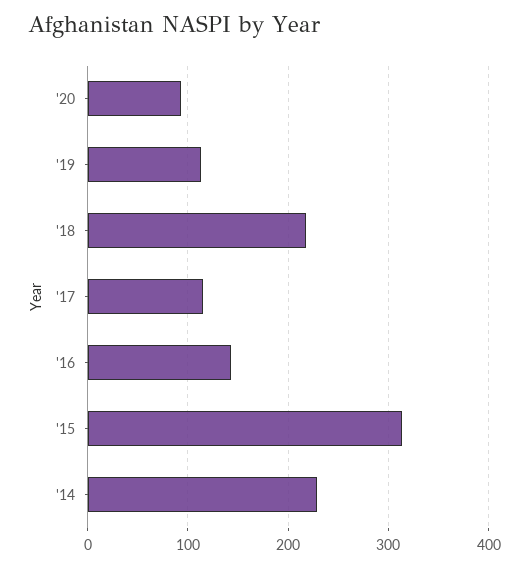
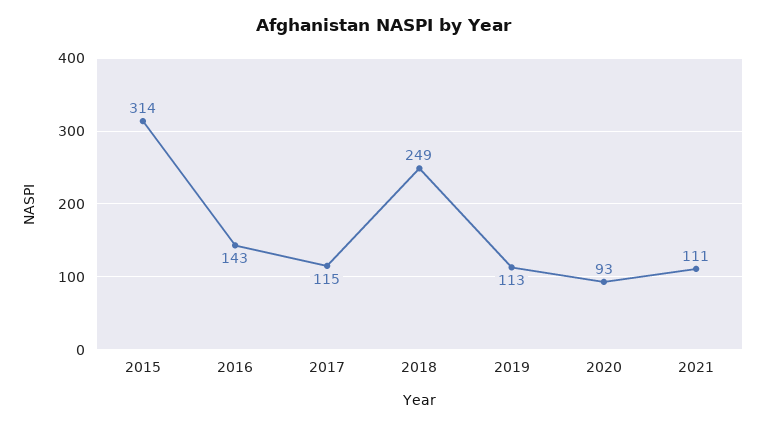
'18: 220 -> 249
'14: 230 -> none
2021: none -> 111

